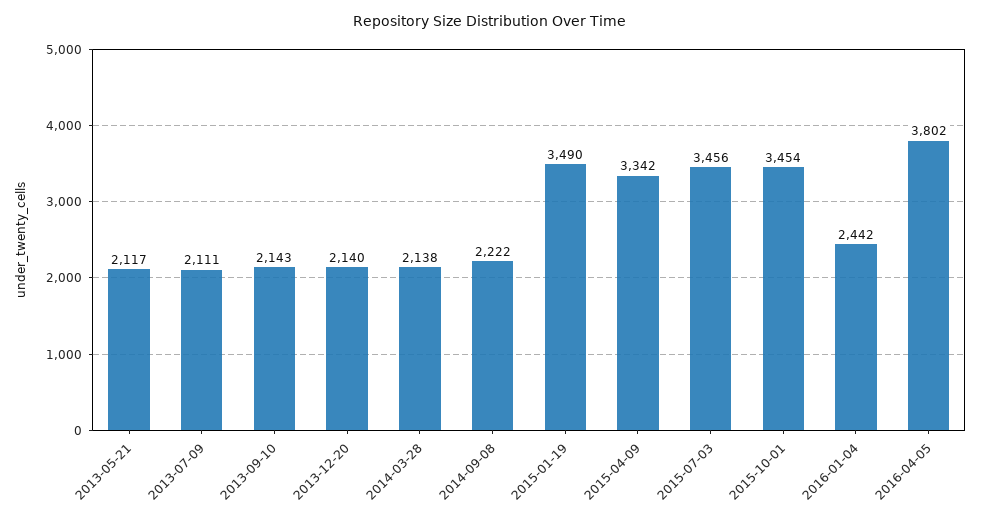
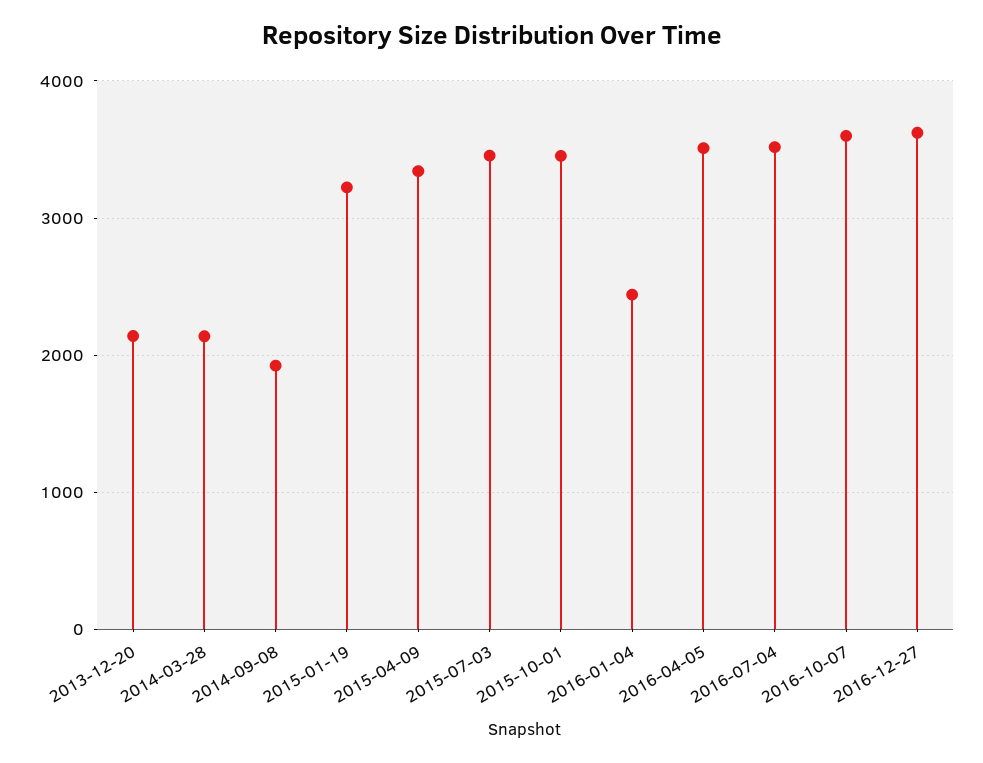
2013-05-21: 2117 -> none
2013-07-09: 2111 -> none
2013-09-10: 2143 -> none
2014-09-08: 2222 -> 1900
2015-01-19: 3490 -> 3200
2016-04-05: 3802 -> 3500
2016-07-04: none -> 3500
2016-10-07: none -> 3600
2016-12-27: none -> 3600

